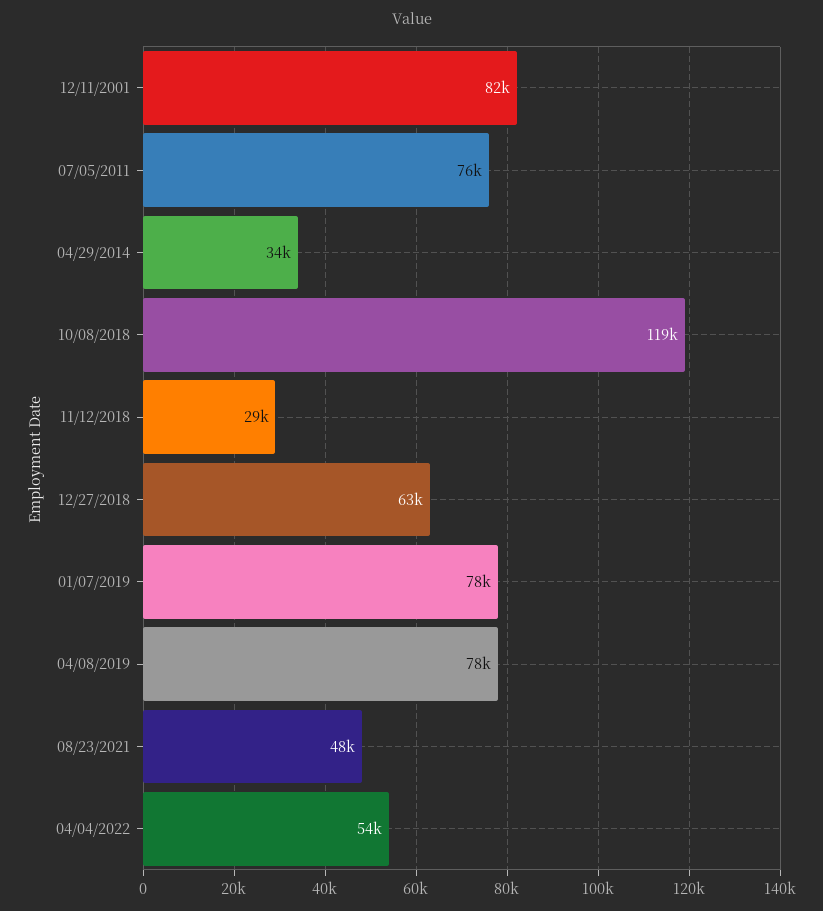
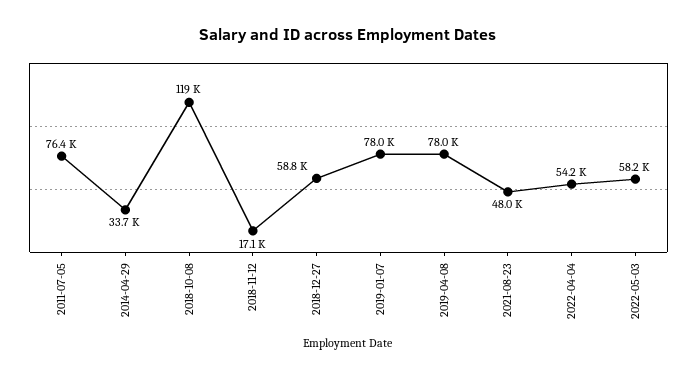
12/11/2001: 82000 -> none
11/12/2018: 29000 -> 17100
12/27/2018: 63000 -> 58800
2022-05-03: none -> 58200

